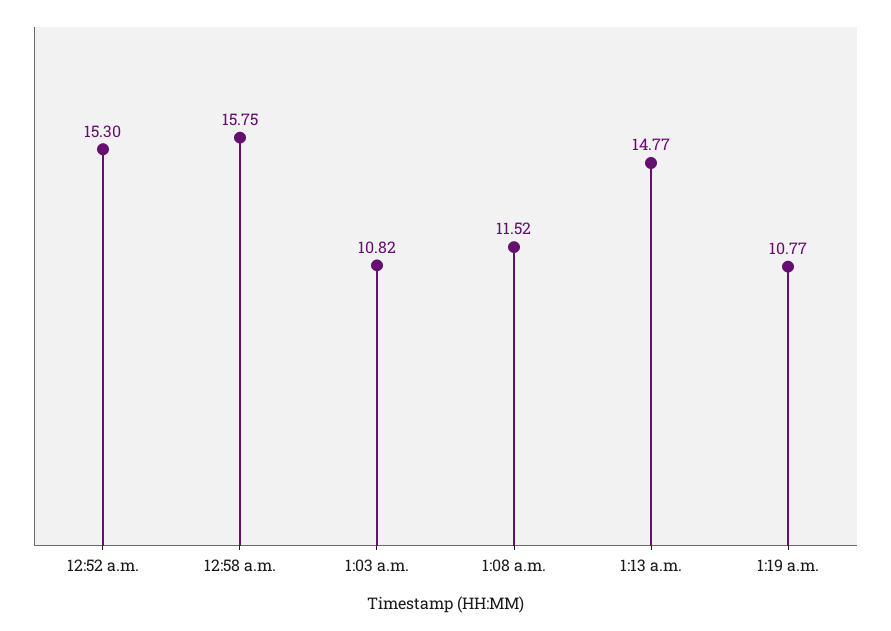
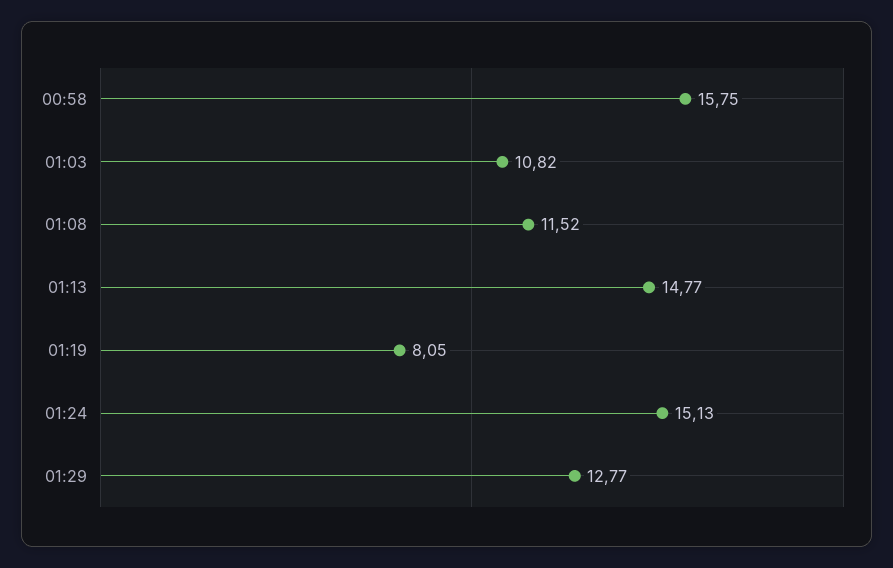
12:52 a.m.: 15.3 -> none
1:19 a.m.: 10.77 -> 8.05
01:24: none -> 15.13
01:29: none -> 12.77

